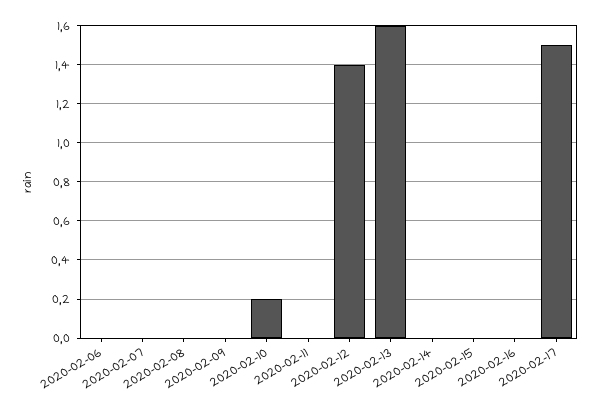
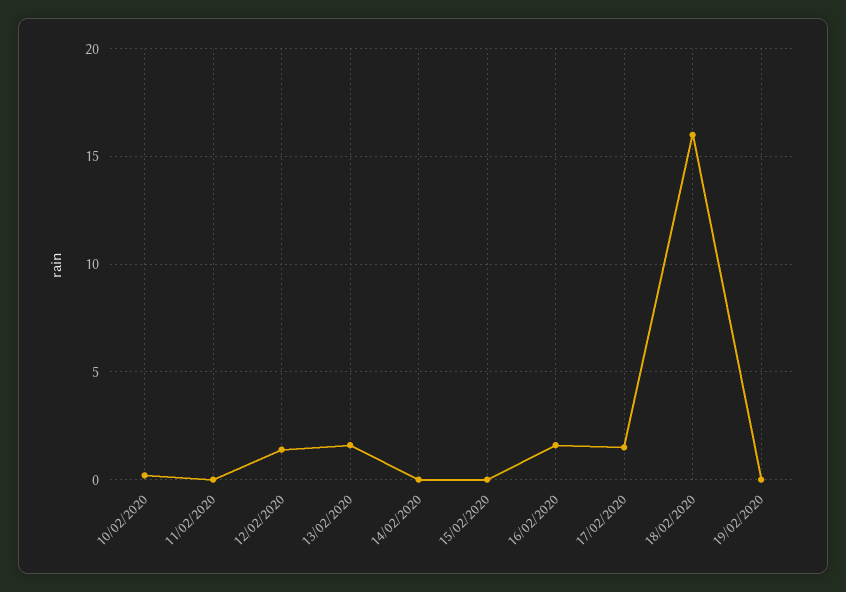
2020-02-06: 0 -> none
2020-02-07: 0 -> none
2020-02-08: 0 -> none
2020-02-09: 0 -> none
2020-02-16: 0 -> 1.5
18/02/2020: none -> 16
19/02/2020: none -> 0

